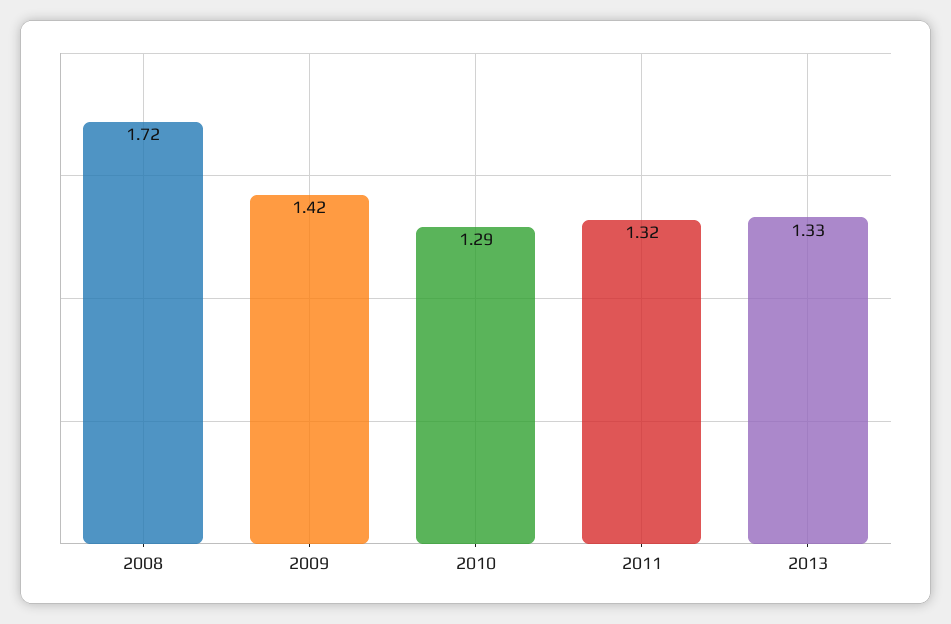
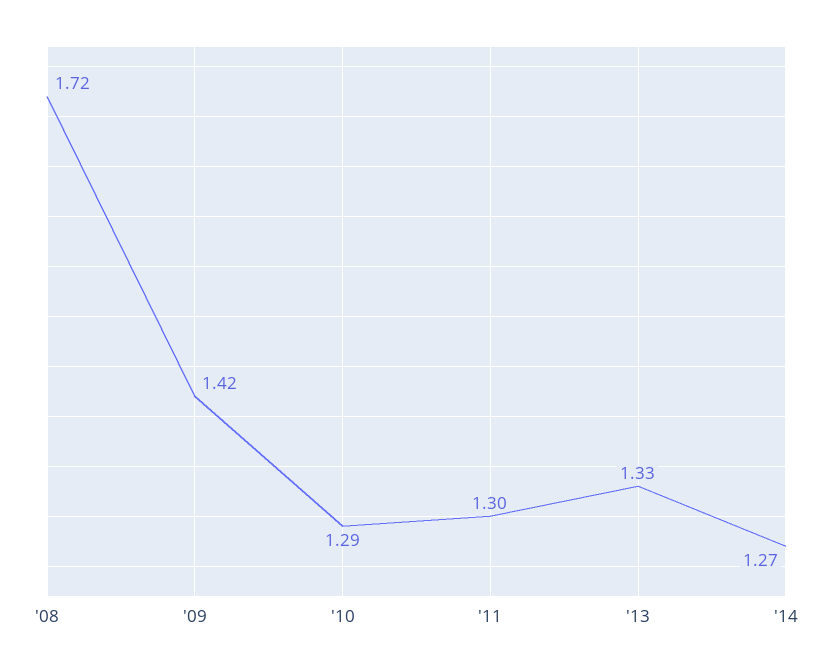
2011: 1.32 -> 1.3
'14: none -> 1.27

